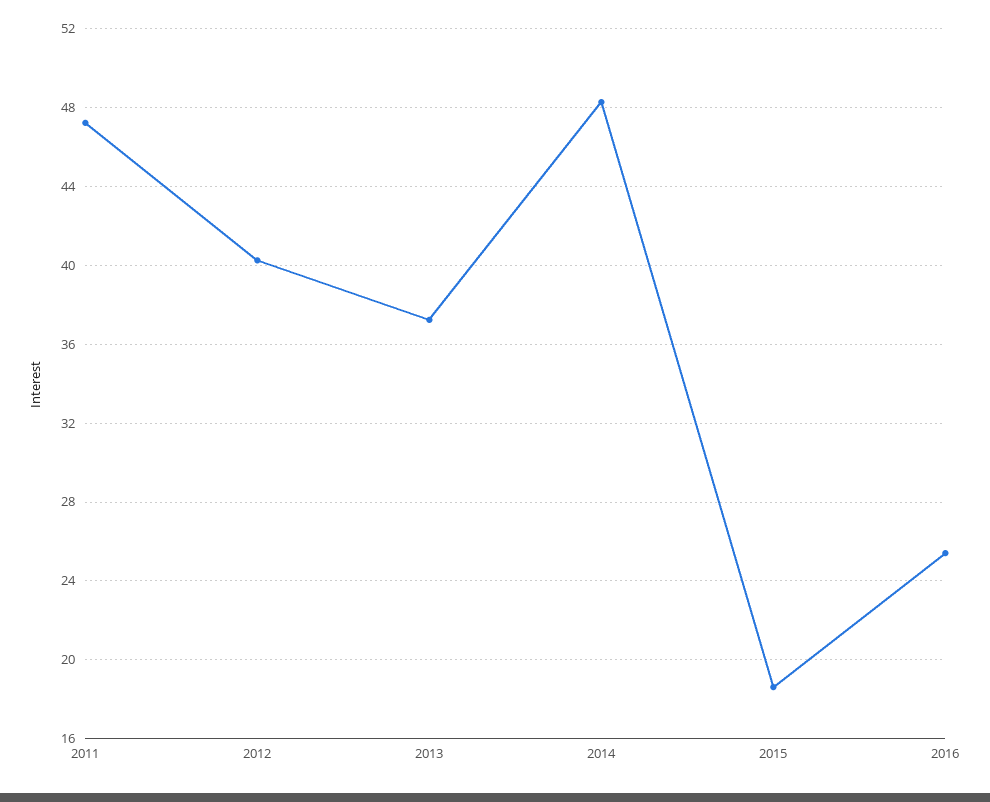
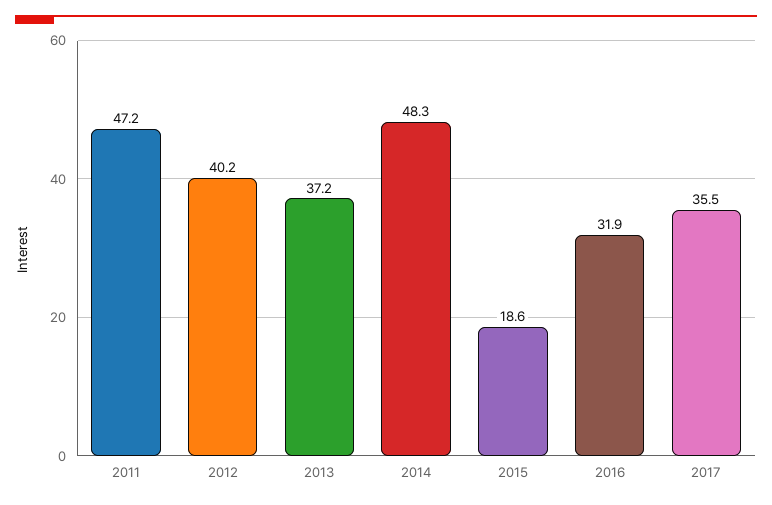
2016: 25.5 -> 31.9
2017: none -> 35.5

